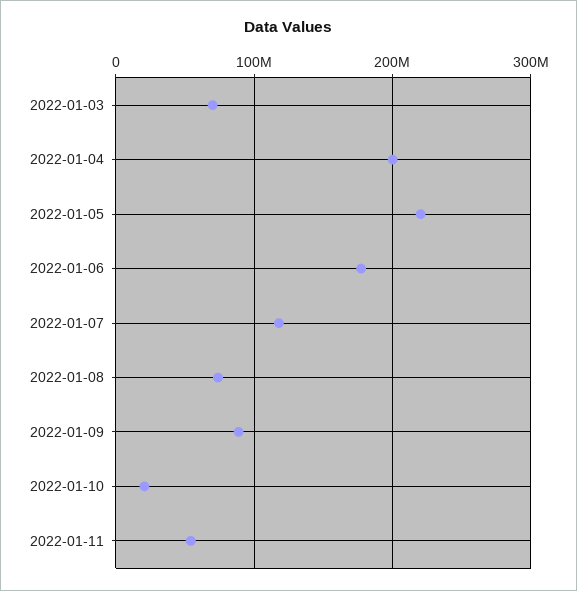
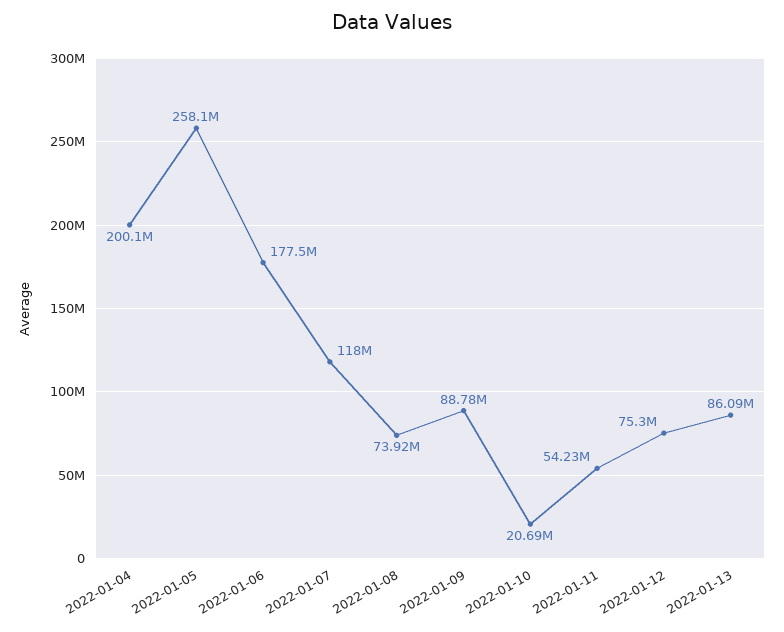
2022-01-03: 70000000 -> none
2022-01-05: 220000000 -> 258100000
2022-01-12: none -> 75300000
2022-01-13: none -> 86090000

